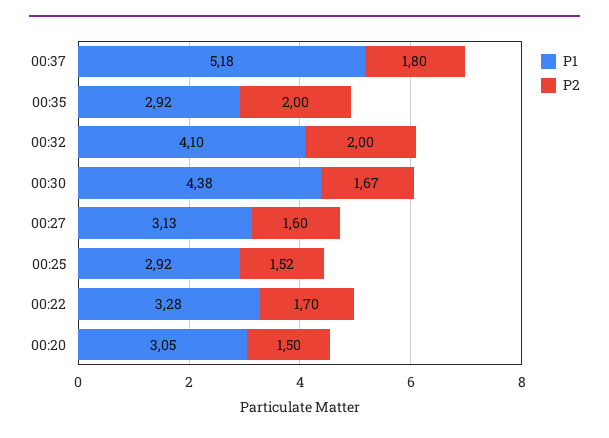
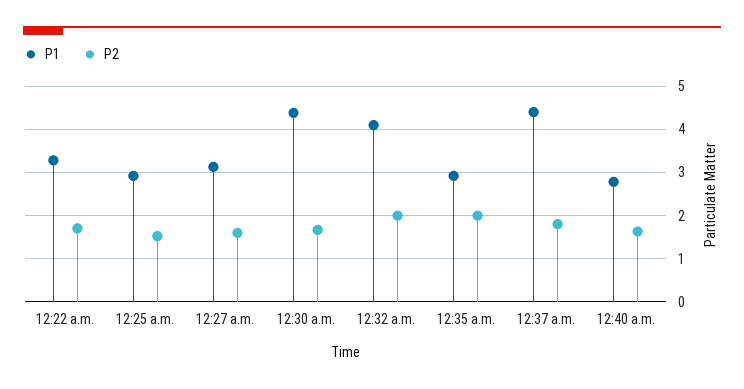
P1, 00:37: 5.18 -> 4.4
P1, 00:20: 3.05 -> none
P2, 00:20: 1.5 -> none
P1, 12:40 a.m.: none -> 2.8
P2, 12:40 a.m.: none -> 1.6

